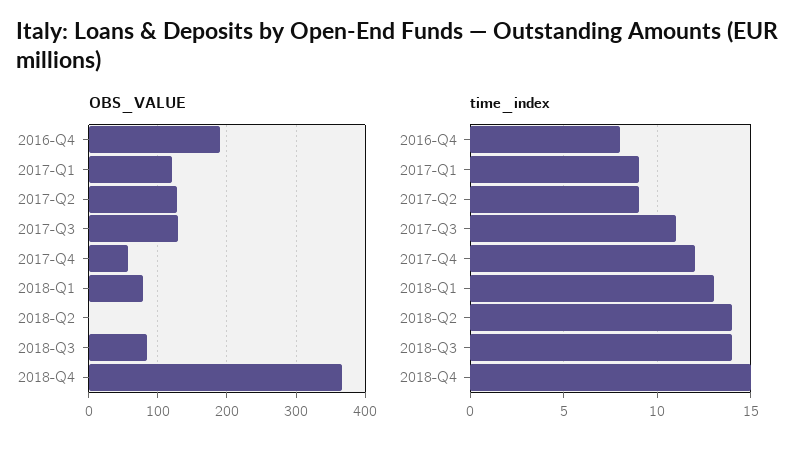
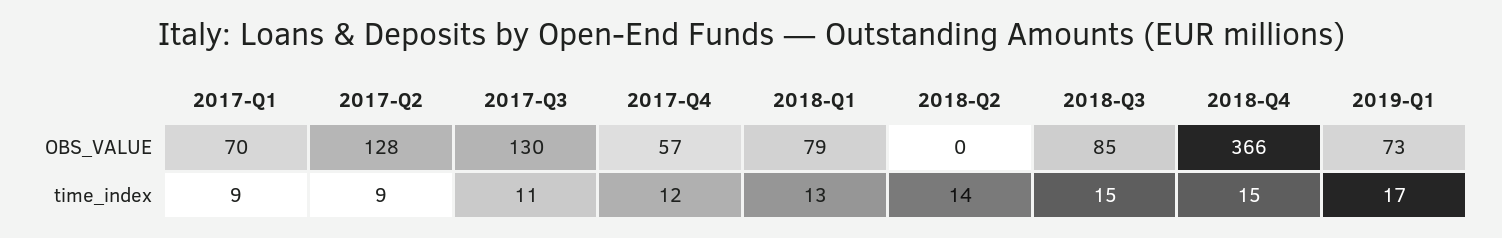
OBS_VALUE, 2016-Q4: 190 -> none
OBS_VALUE, 2017-Q1: 120 -> 70
time_index, 2016-Q4: 8 -> none
time_index, 2018-Q3: 14 -> 15
OBS_VALUE, 2019-Q1: none -> 73
time_index, 2019-Q1: none -> 17

